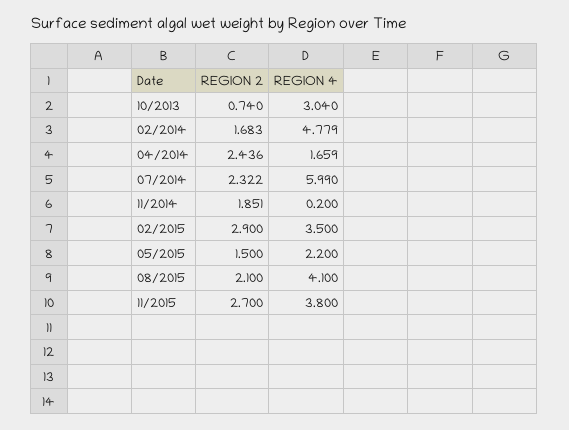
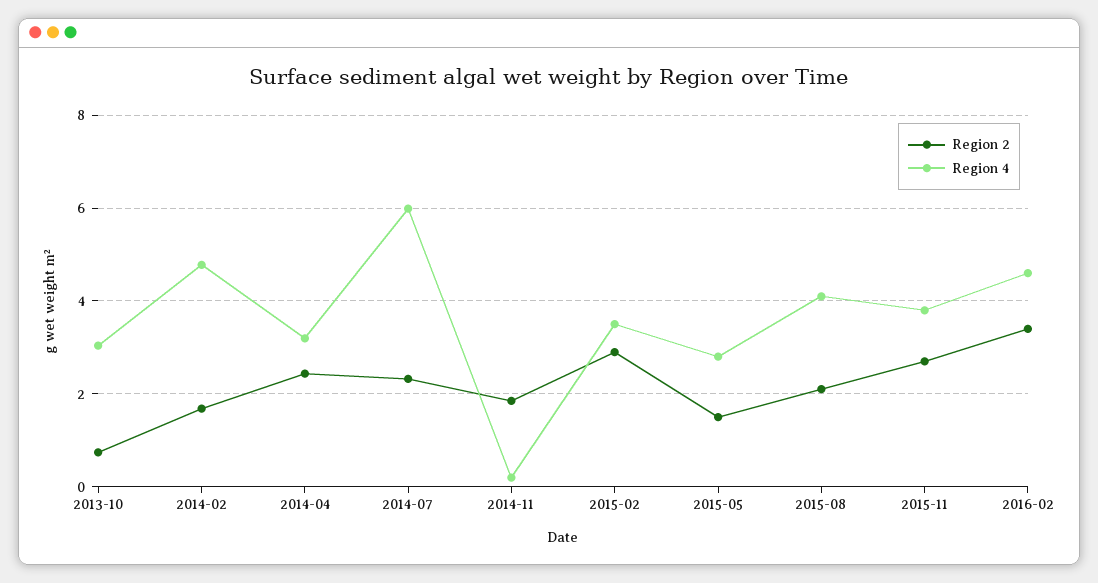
REGION 4, 04/2014: 1.659 -> 3.2
REGION 4, 05/2015: 2.2 -> 2.8
REGION 2, 2016-02: none -> 3.4
REGION 4, 2016-02: none -> 4.6

